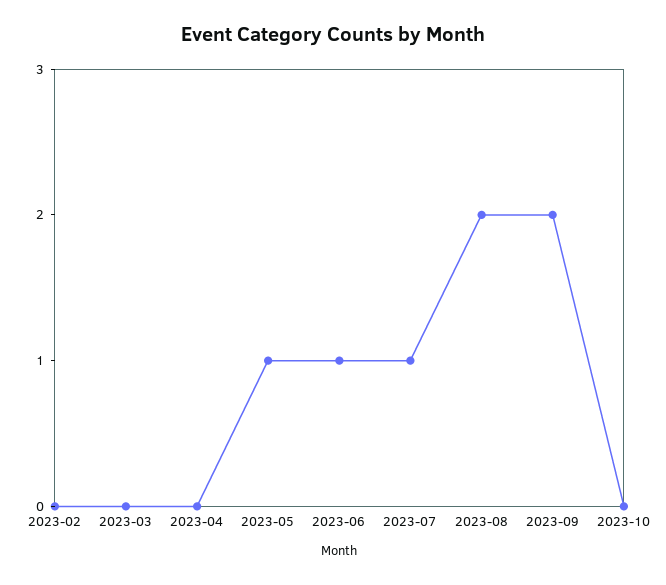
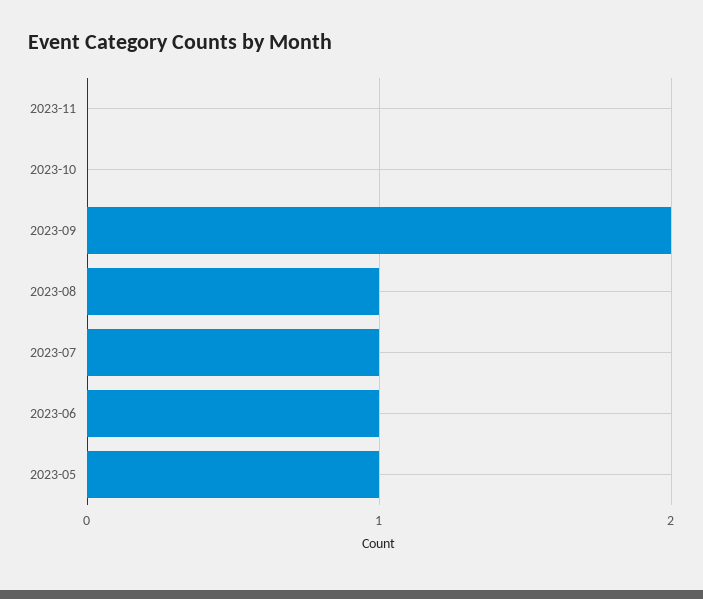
2023-02: 0 -> none
2023-03: 0 -> none
2023-04: 0 -> none
2023-08: 2 -> 1
2023-11: none -> 0

